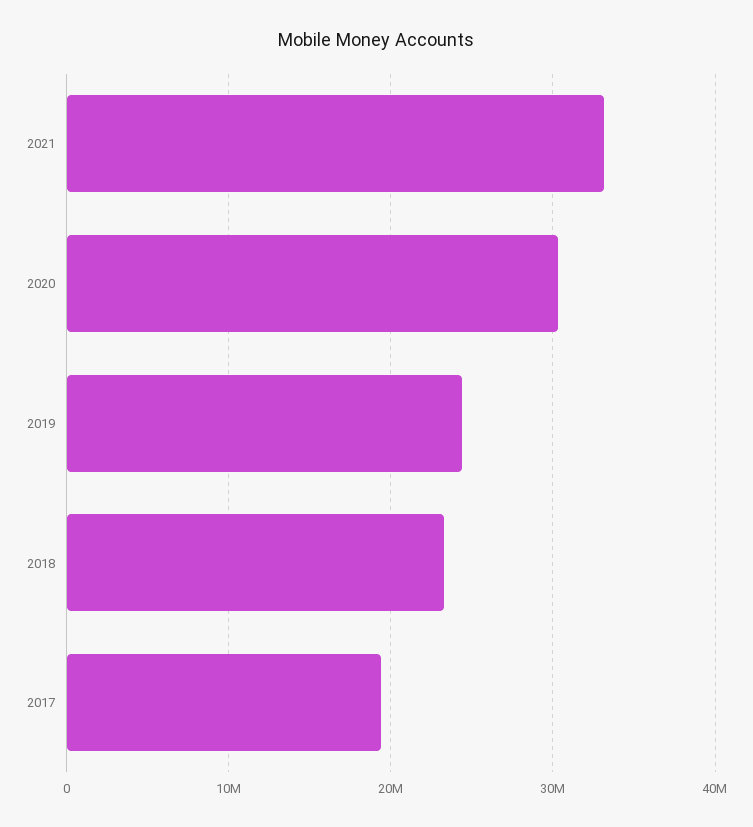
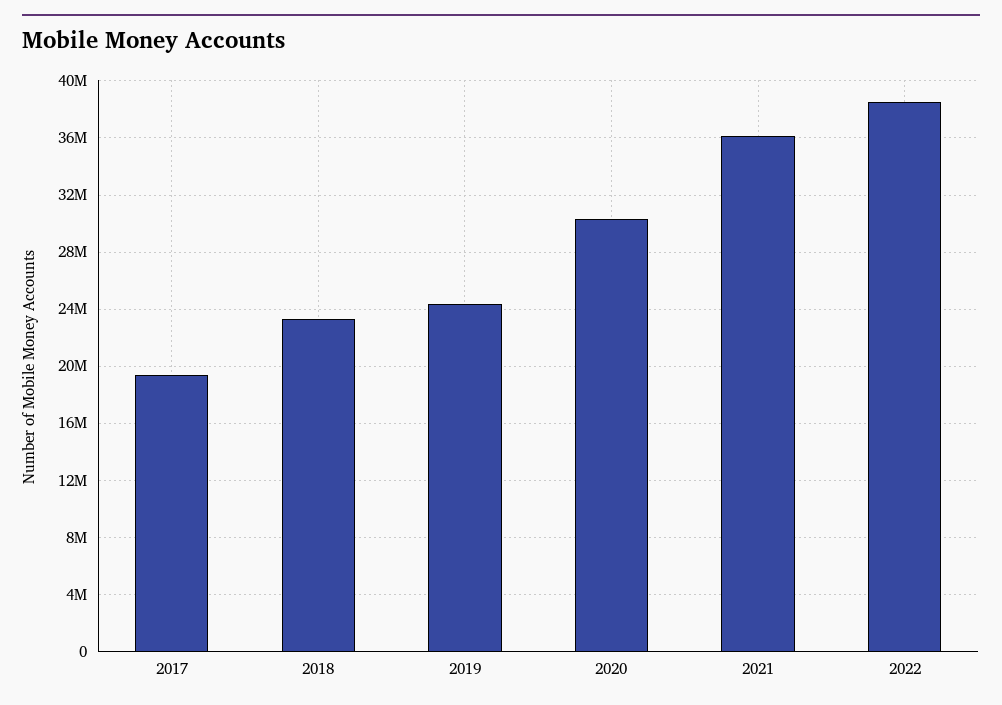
2021: 33000000 -> 36000000
2022: none -> 38500000

